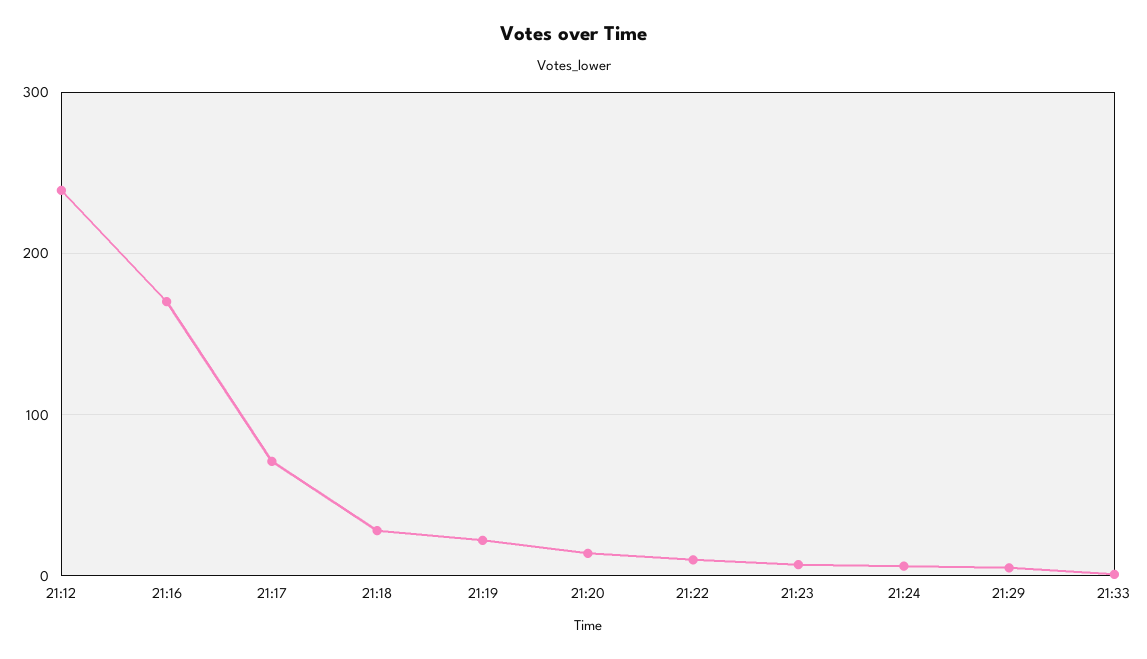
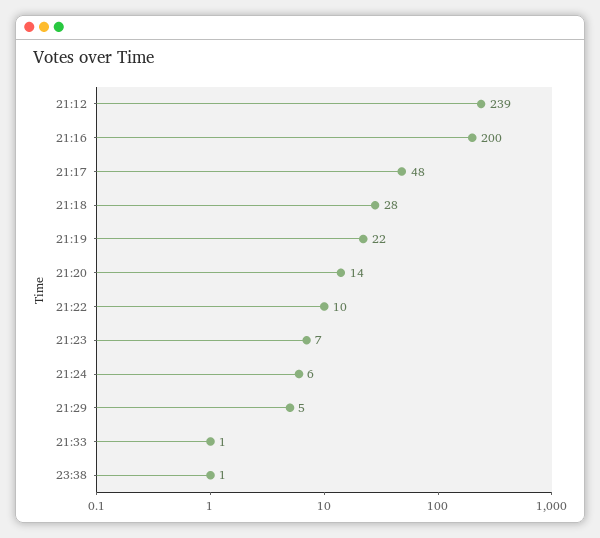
21:16: 170 -> 200
21:17: 70 -> 48
23:38: none -> 1

